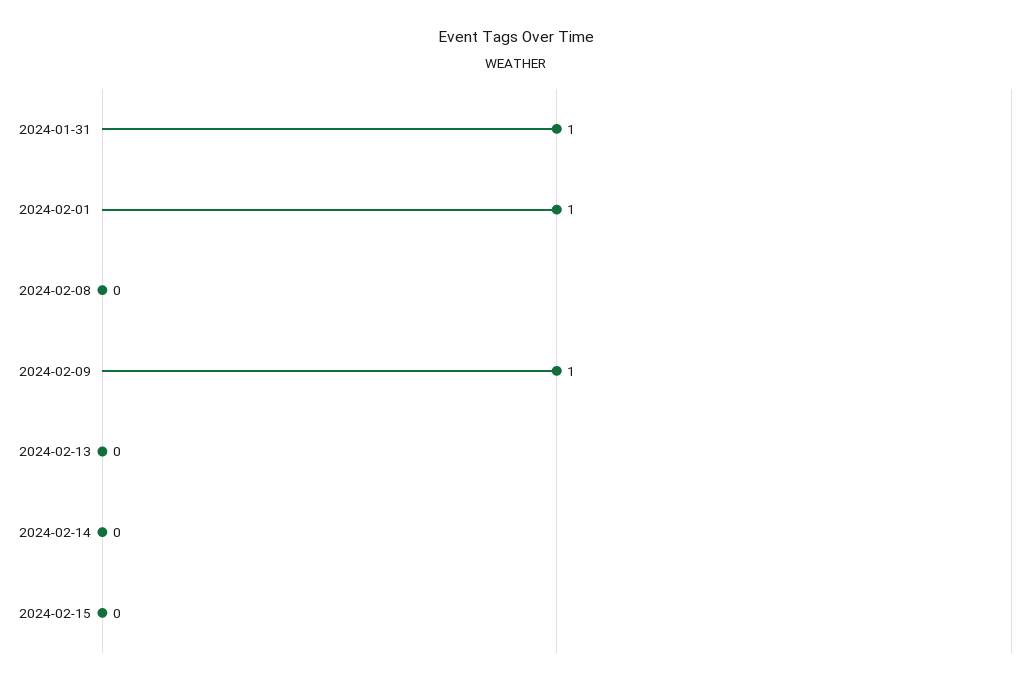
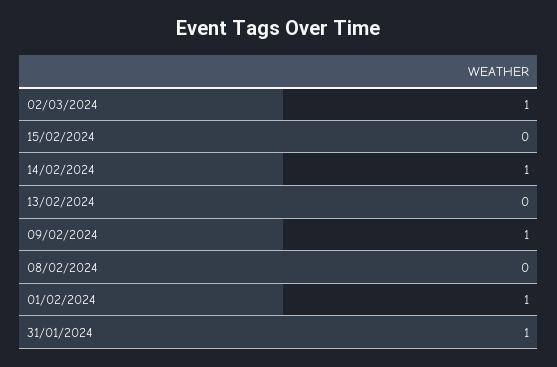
2024-02-14: 0 -> 1
02/03/2024: none -> 1

